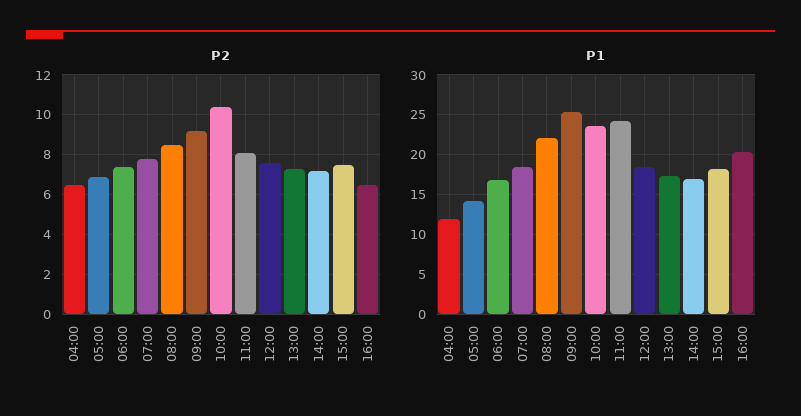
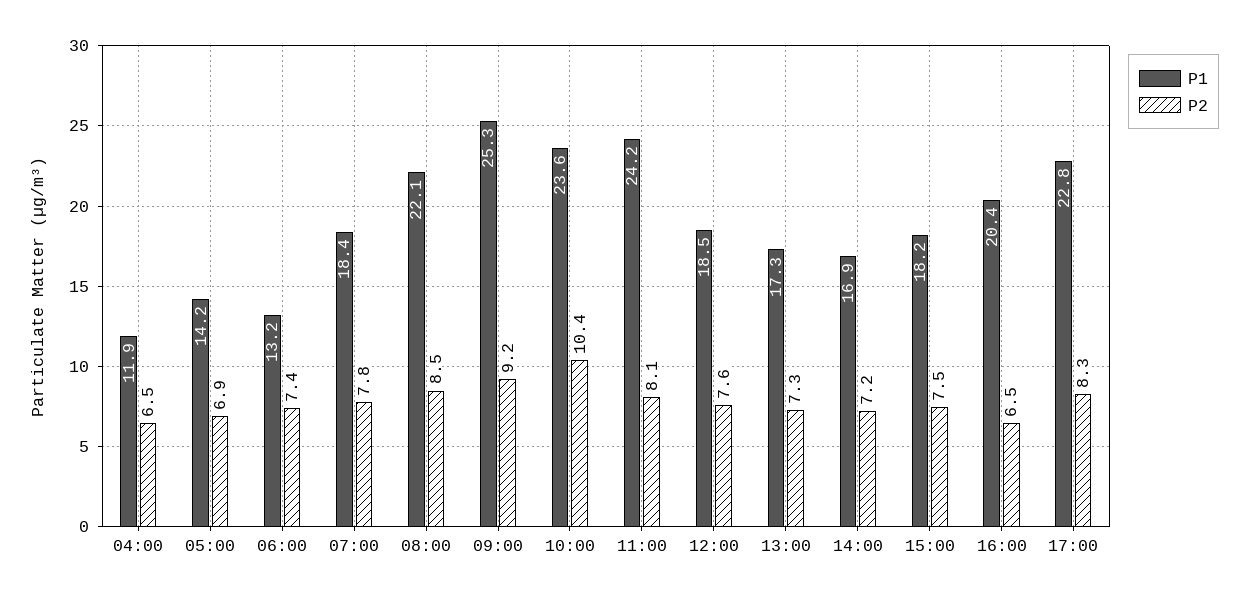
P1, 06:00: 17 -> 13.2
P1, 17:00: none -> 22.8
P2, 17:00: none -> 8.3

